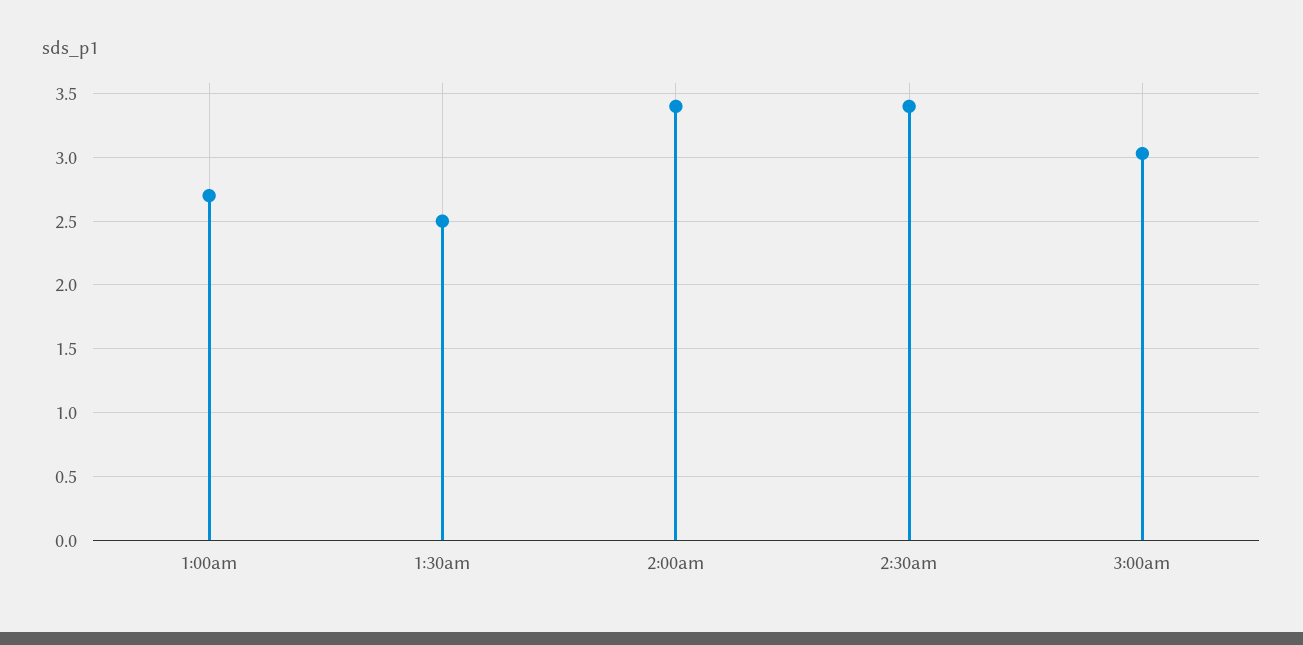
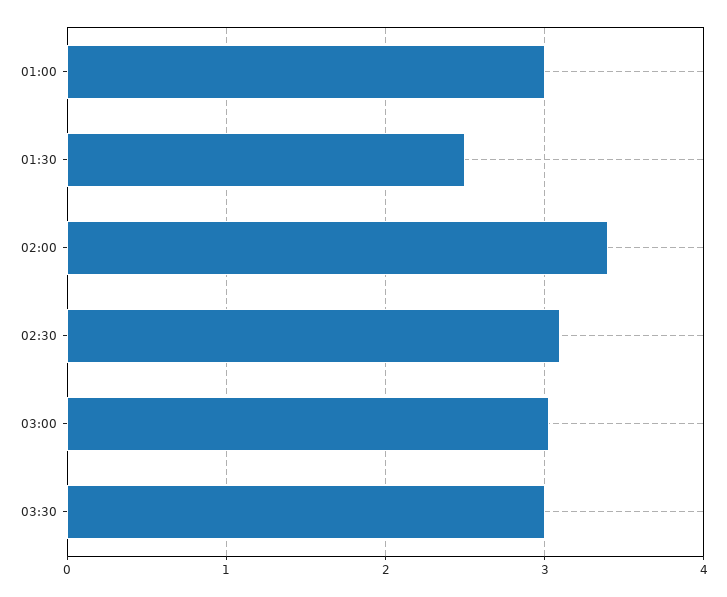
1:00am: 2.7 -> 3
2:30am: 3.4 -> 3.1
03:30: none -> 3

